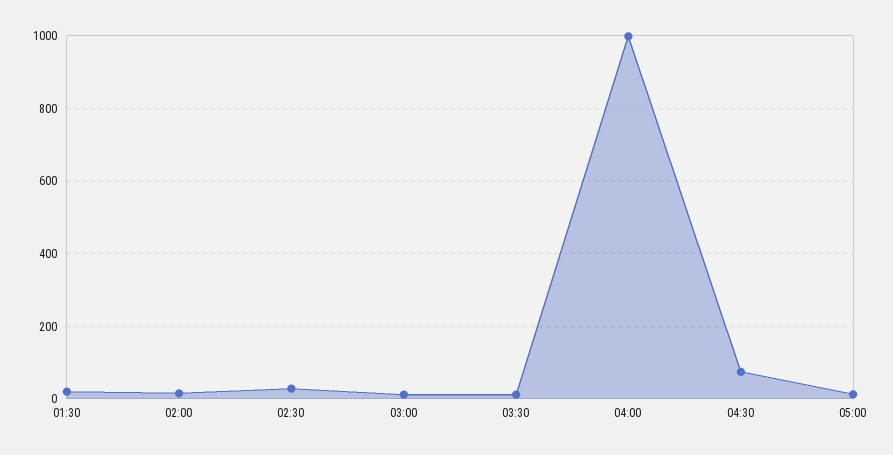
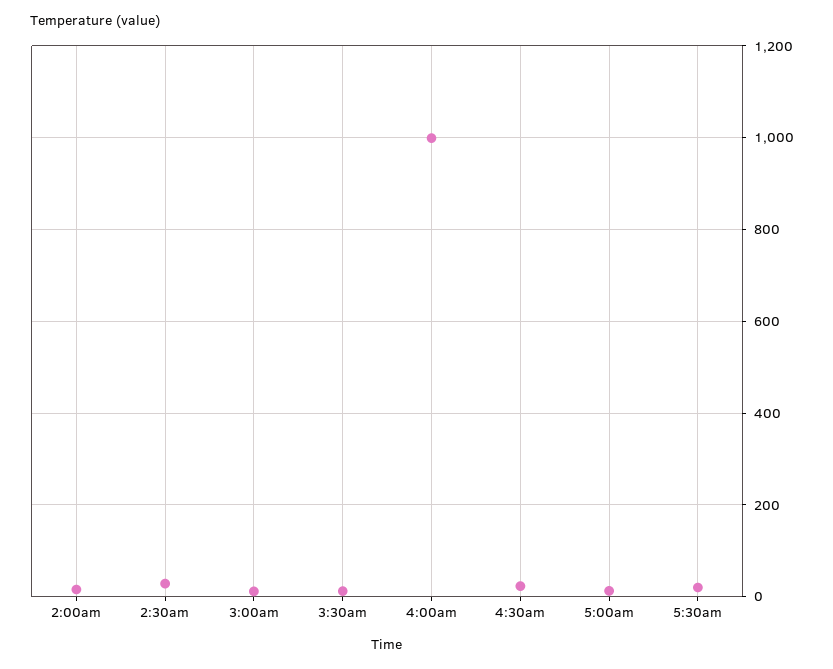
01:30: 20 -> none
04:30: 80 -> 20
5:30am: none -> 20

